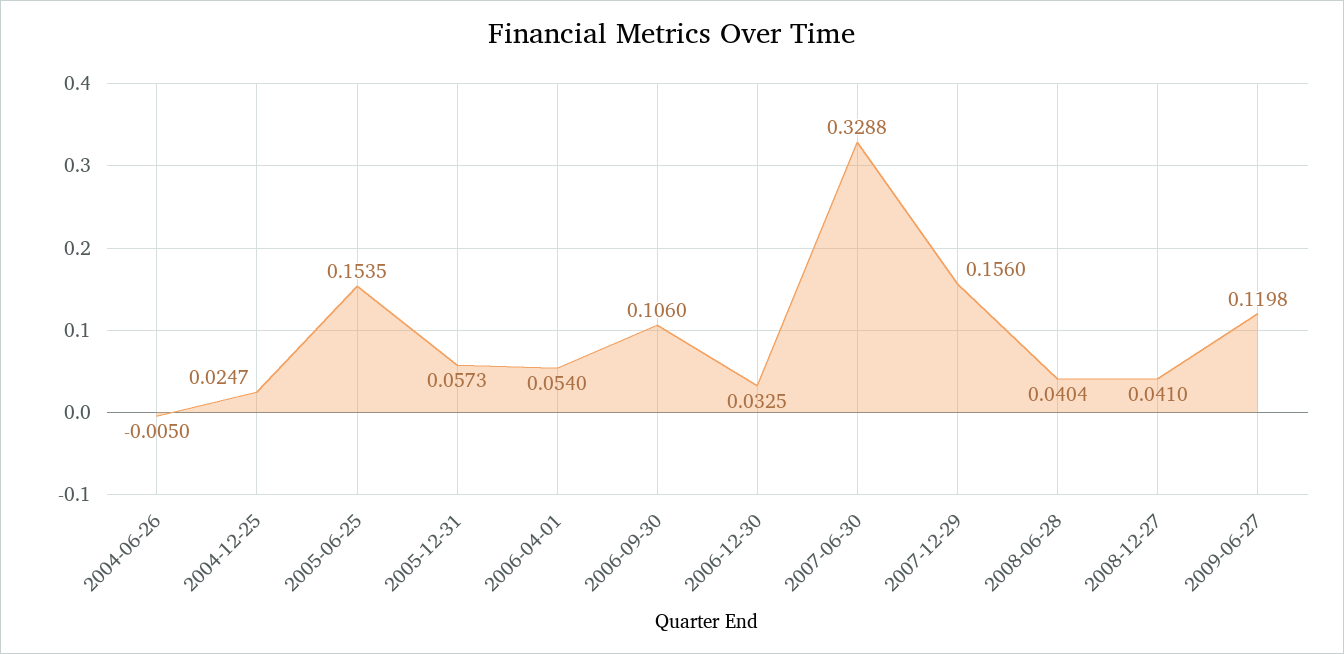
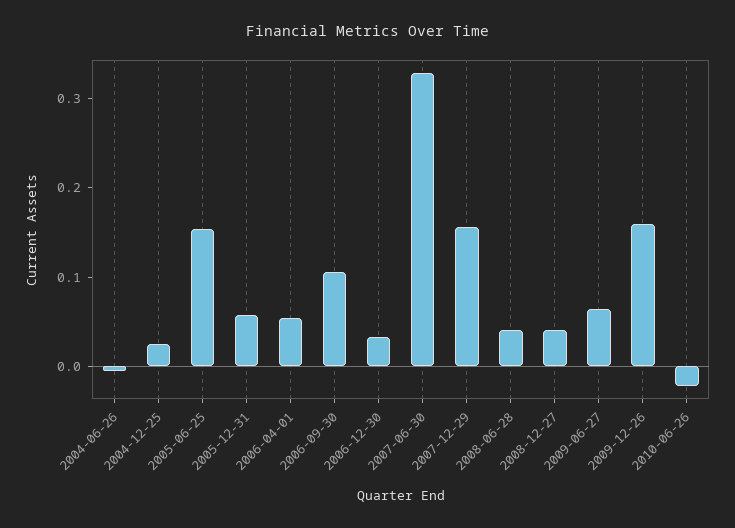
2009-06-27: 0.1198 -> 0.06
2009-12-26: none -> 0.16
2010-06-26: none -> -0.02

